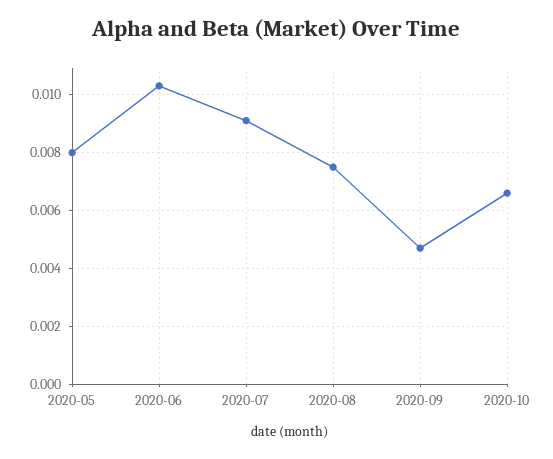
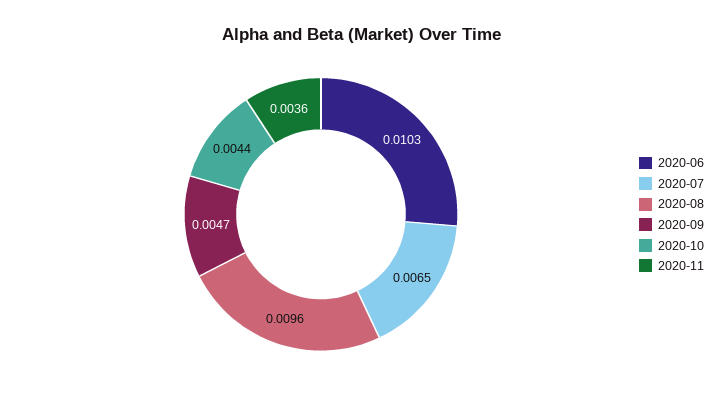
2020-05: 0.008 -> none
2020-07: 0.009 -> 0.0065
2020-08: 0.0075 -> 0.0096
2020-10: 0.0065 -> 0.0044
2020-11: none -> 0.0036

